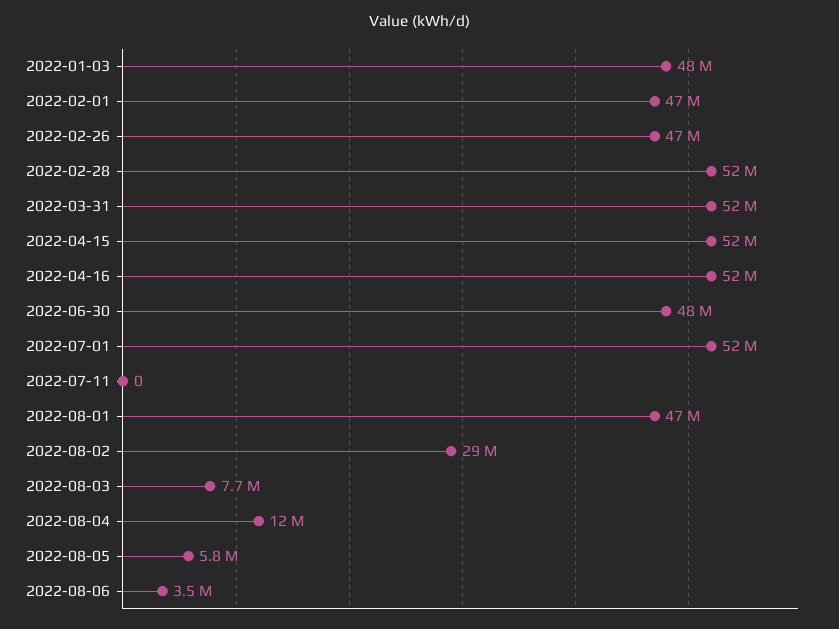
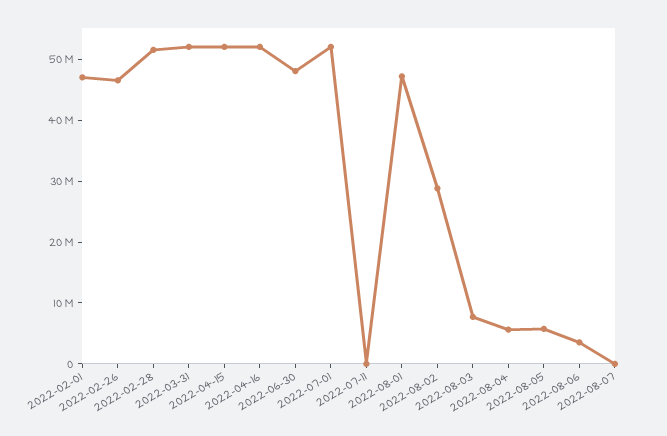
2022-01-03: 48000000 -> none
2022-08-04: 12000000 -> 6000000
2022-08-07: none -> 0

